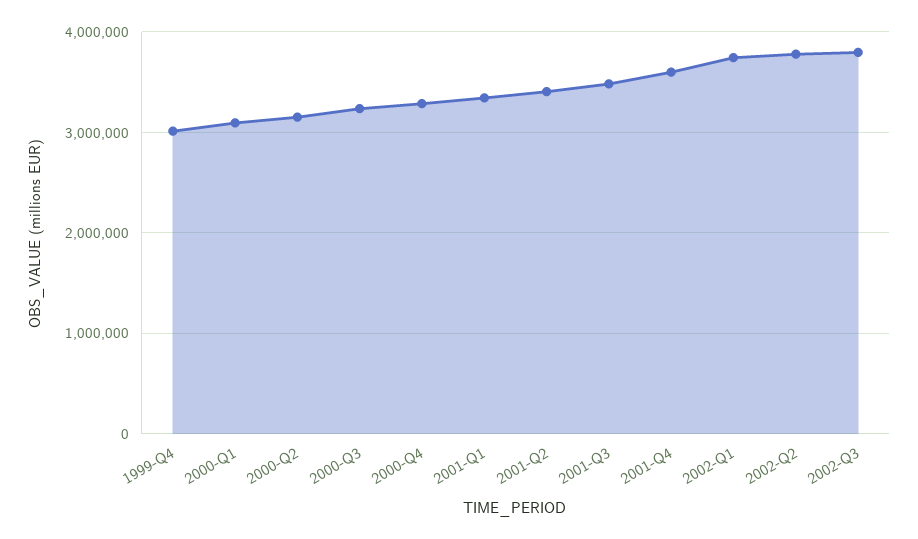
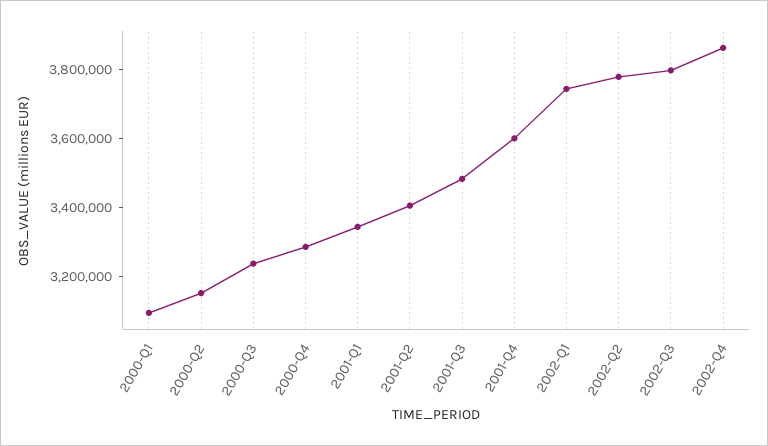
1999-Q4: 3000000 -> none
2002-Q4: none -> 3850000

